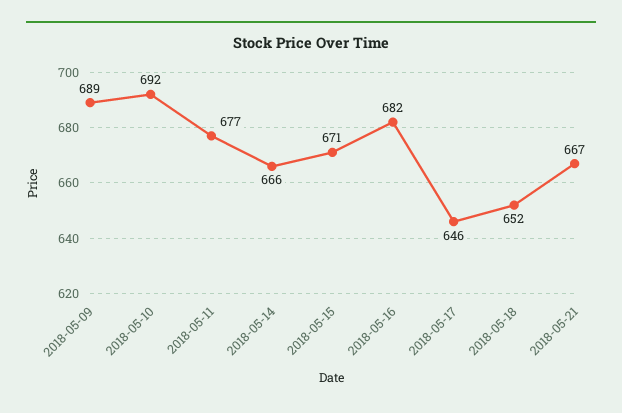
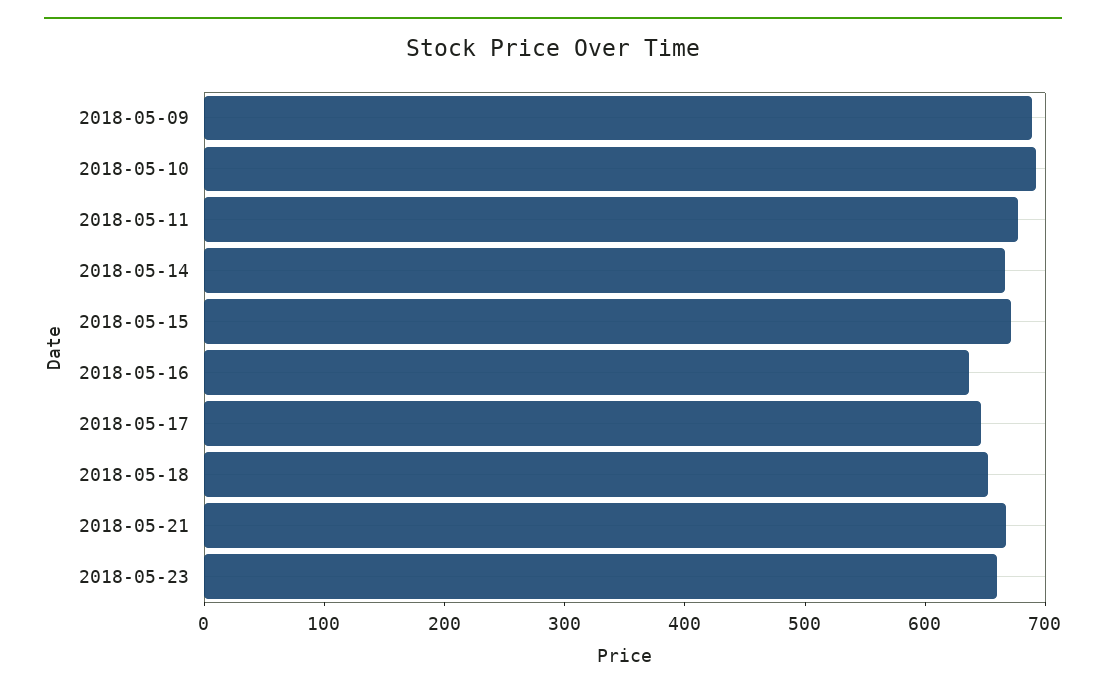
2018-05-16: 682 -> 640
2018-05-23: none -> 660

